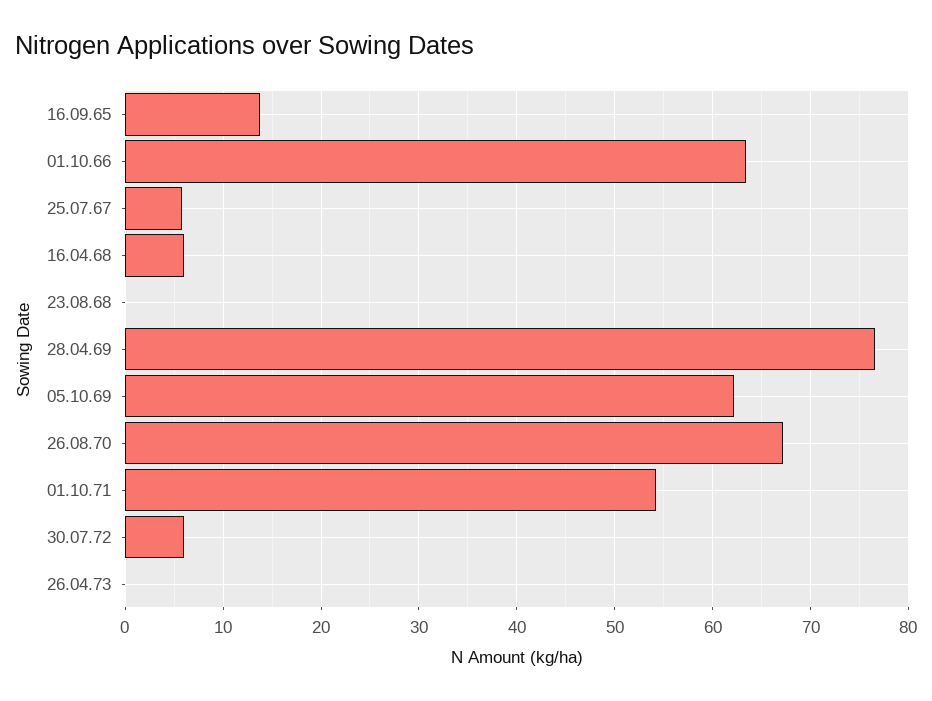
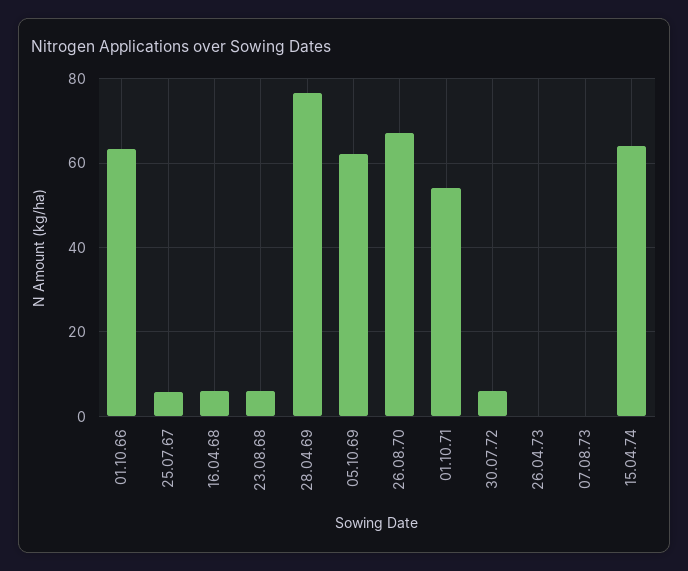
16.09.65: 14 -> none
23.08.68: 0 -> 6
07.08.73: none -> 0
15.04.74: none -> 64

